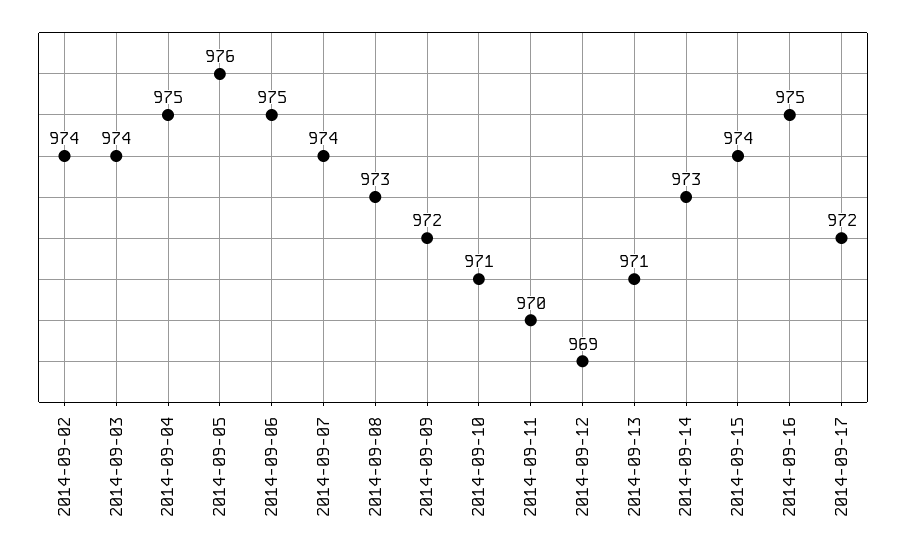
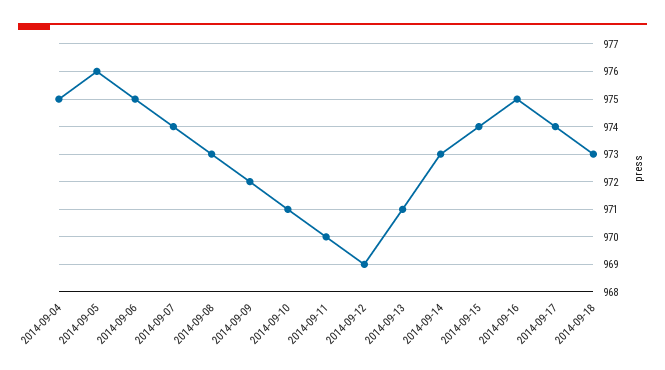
2014-09-02: 974 -> none
2014-09-03: 974 -> none
2014-09-17: 972 -> 974
2014-09-18: none -> 973

